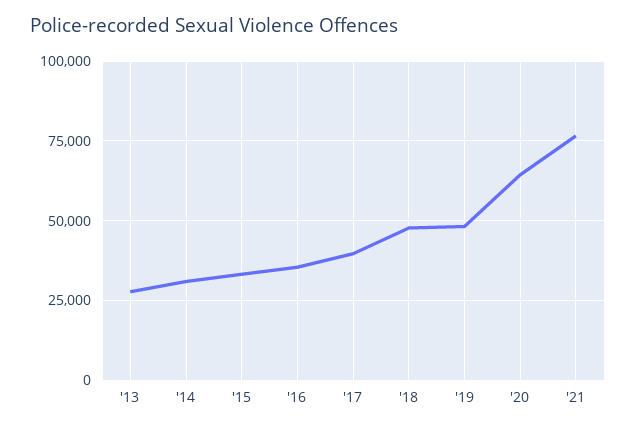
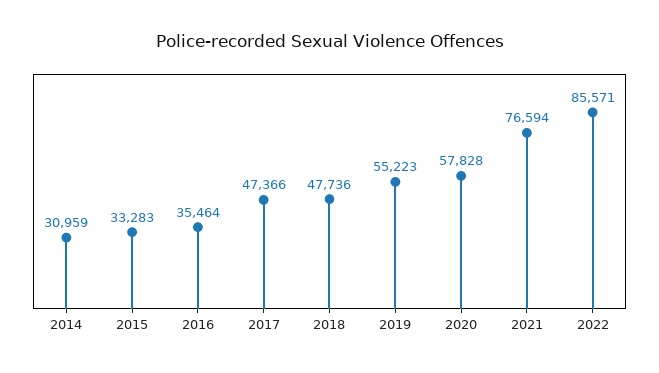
'13: 27500 -> none
'17: 40000 -> 47366
'19: 47500 -> 55223
'20: 65000 -> 57828
2022: none -> 85571

